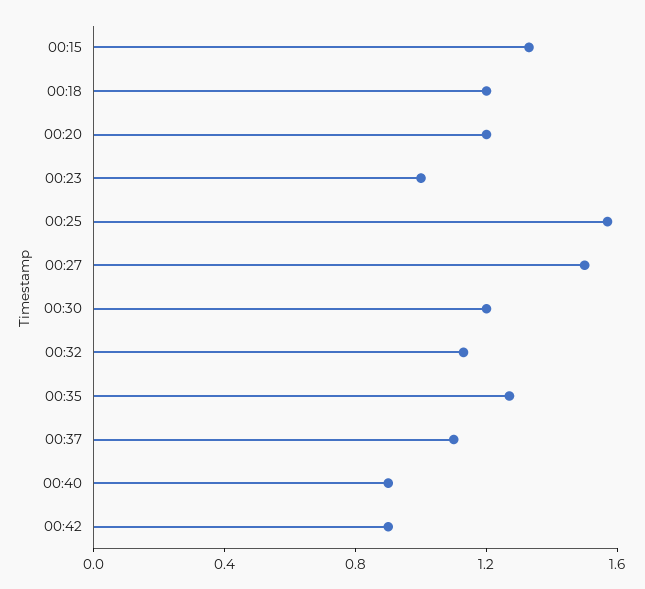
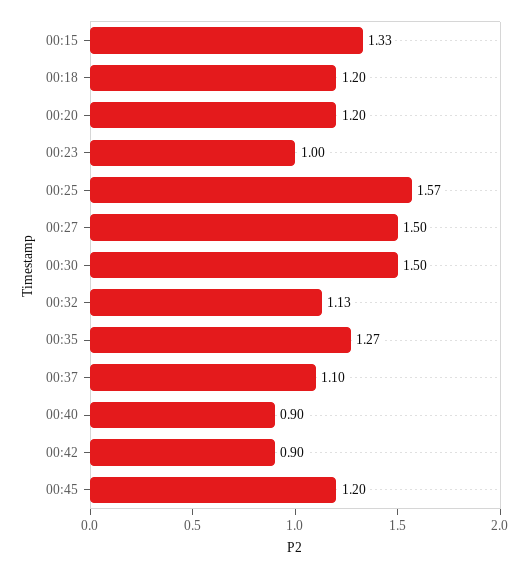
00:30: 1.2 -> 1.5
00:45: none -> 1.2

